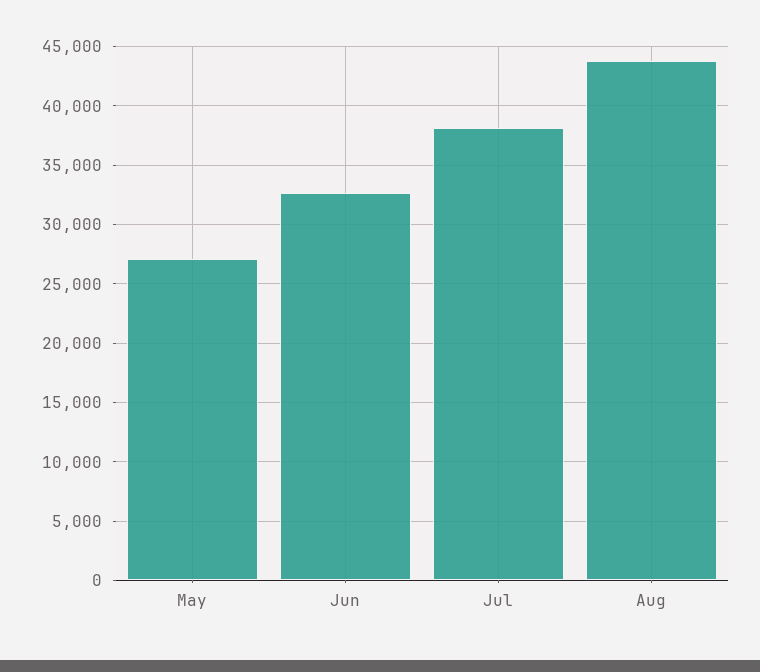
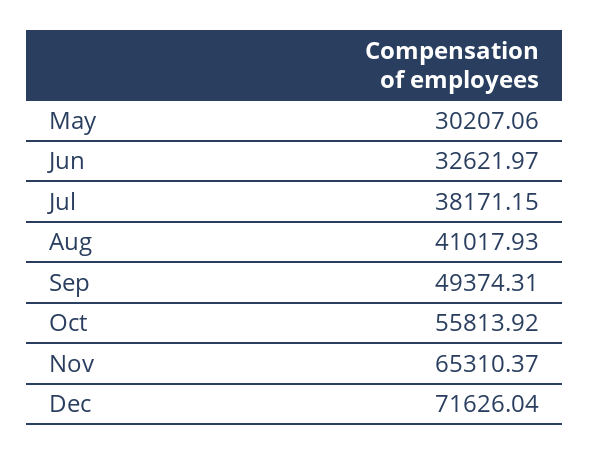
May: 27000 -> 30207.06
Aug: 44000 -> 41017.93
Sep: none -> 49374.31
Oct: none -> 55813.92
Nov: none -> 65310.37
Dec: none -> 71626.04

